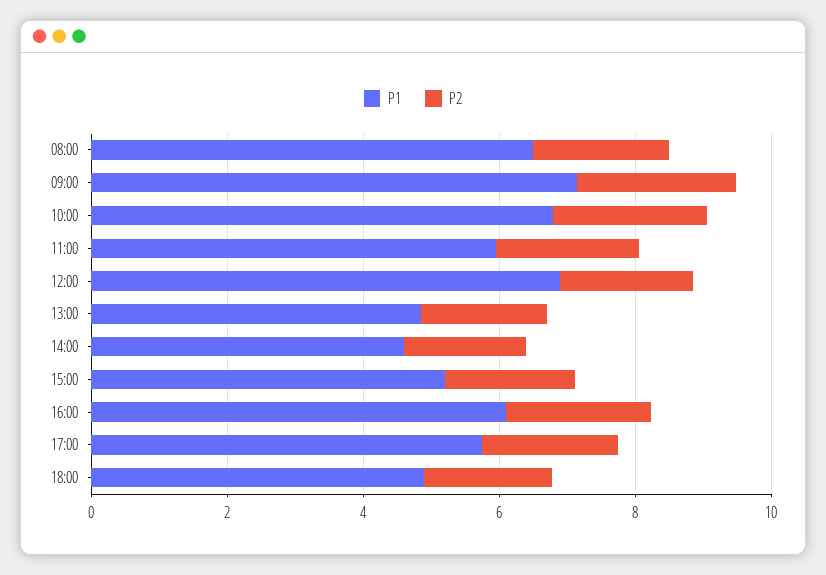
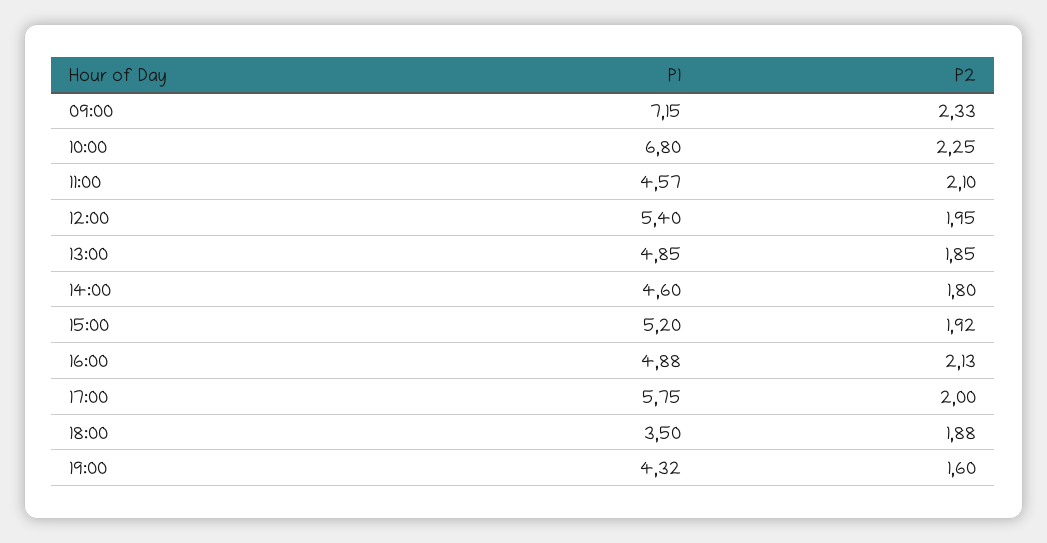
P1, 08:00: 6.5 -> none
P2, 08:00: 2 -> none
P1, 11:00: 6 -> 4.57
P1, 12:00: 7 -> 5.4
P1, 16:00: 6 -> 4.88
P1, 18:00: 5 -> 3.5
P1, 19:00: none -> 4.32
P2, 19:00: none -> 1.6

